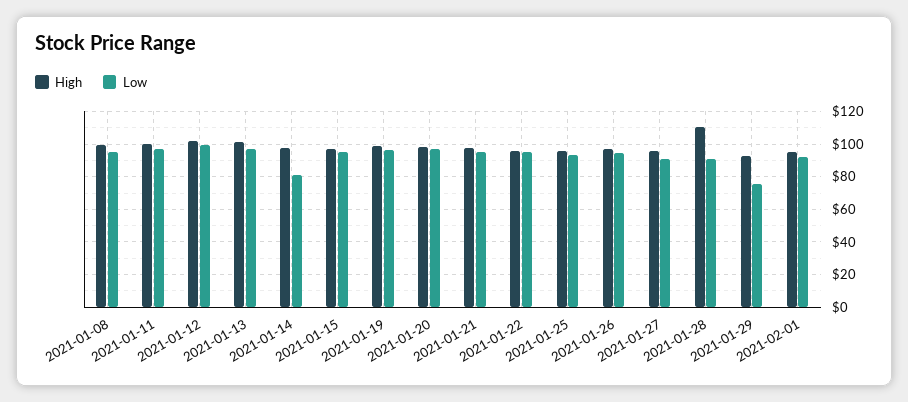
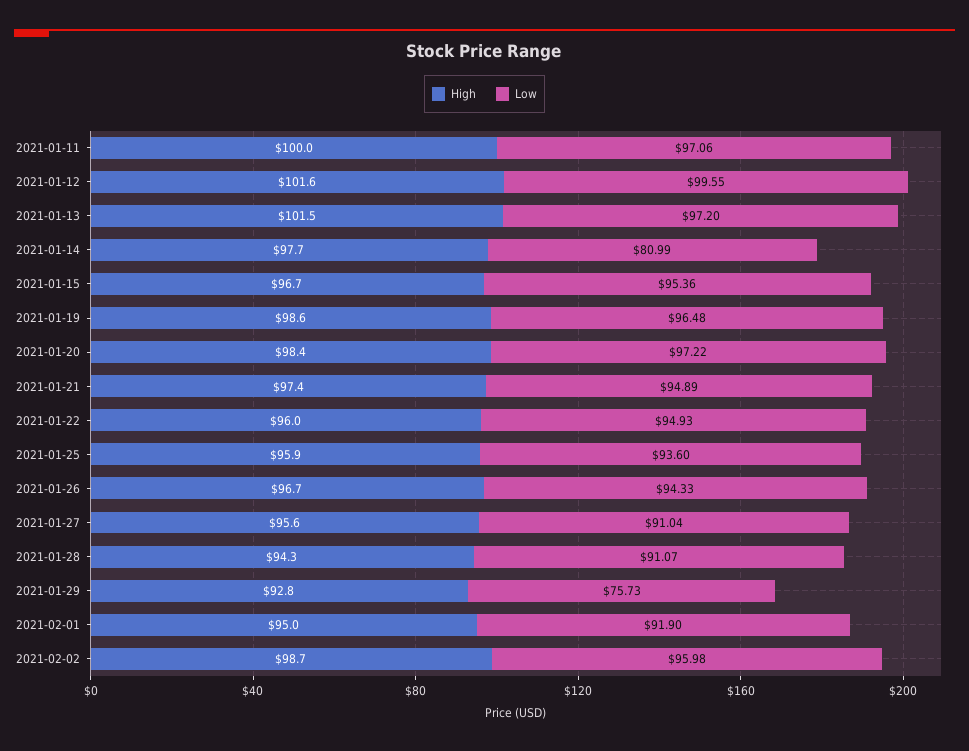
High, 2021-01-08: 100 -> none
Low, 2021-01-08: 95 -> none
High, 2021-01-28: 110 -> 94.3
High, 2021-02-02: none -> 98.7
Low, 2021-02-02: none -> 95.98

